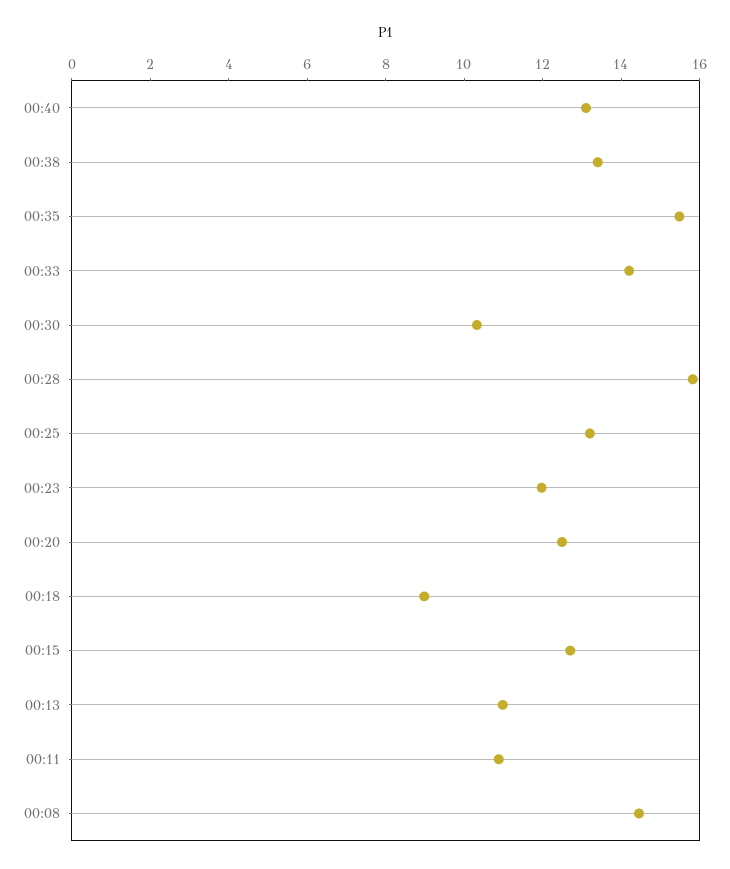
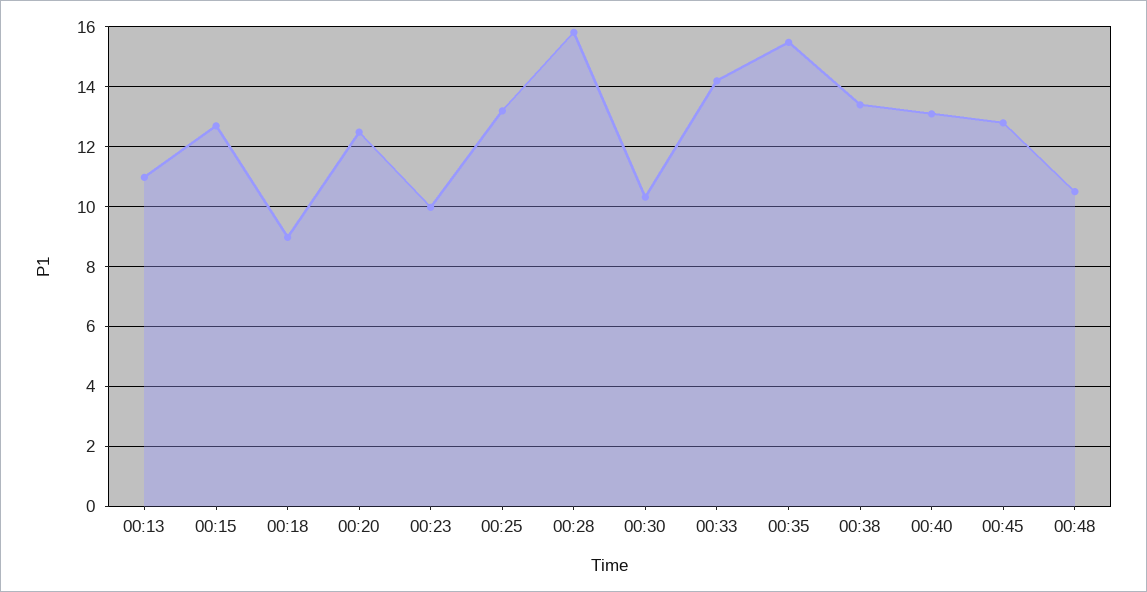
00:23: 12 -> 10
00:11: 11 -> none
00:08: 14.5 -> none
00:45: none -> 12.75
00:48: none -> 10.5

